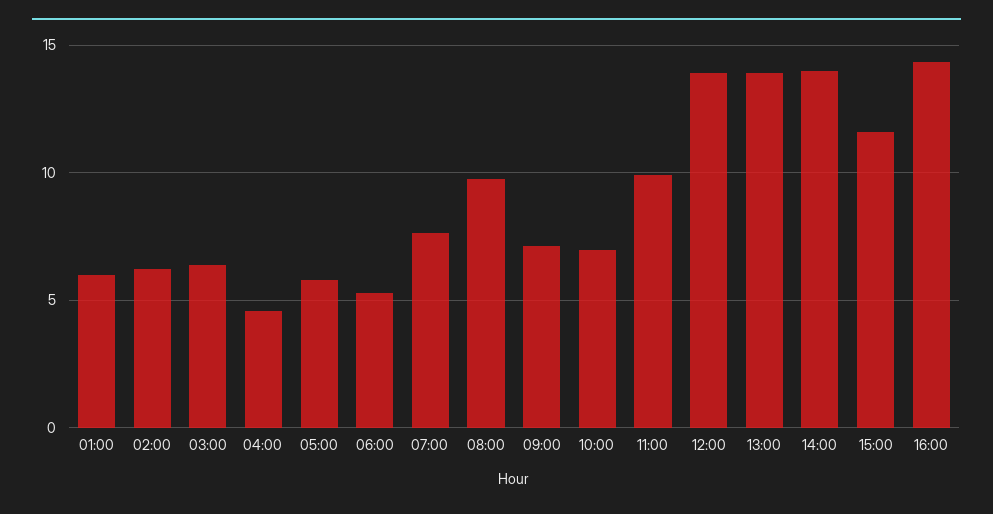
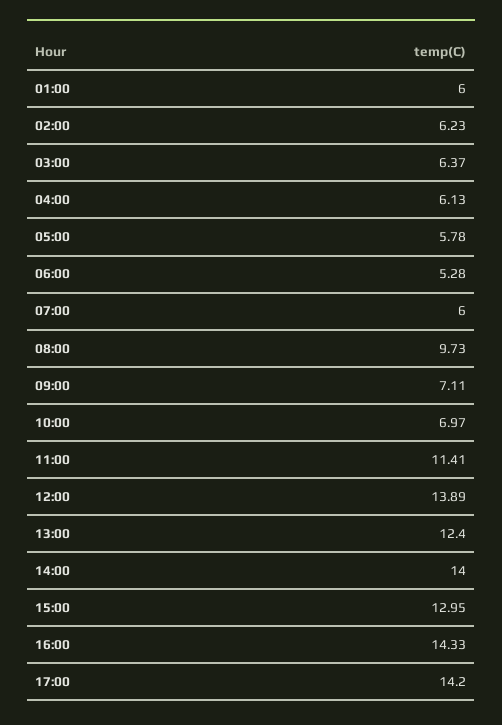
04:00: 4.5 -> 6.13
07:00: 7.5 -> 6
11:00: 10 -> 11.41
13:00: 14 -> 12.4
15:00: 11.5 -> 12.95
17:00: none -> 14.2

